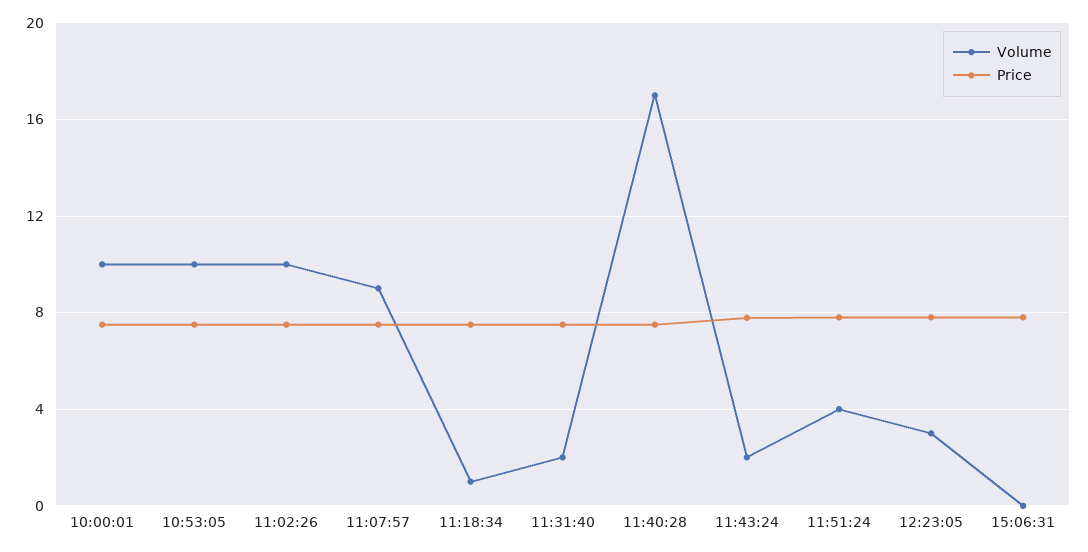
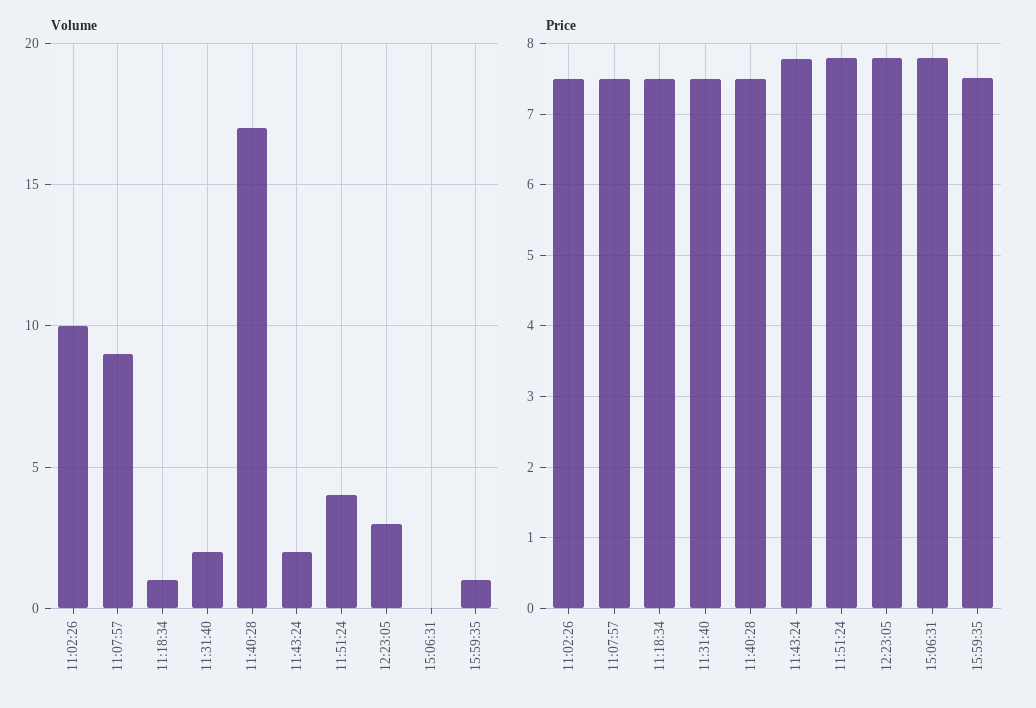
Volume, 10:00:01: 10 -> none
Price, 10:00:01: 7.5 -> none
Volume, 10:53:05: 10 -> none
Price, 10:53:05: 7.5 -> none
Volume, 15:59:35: none -> 1
Price, 15:59:35: none -> 7.5

